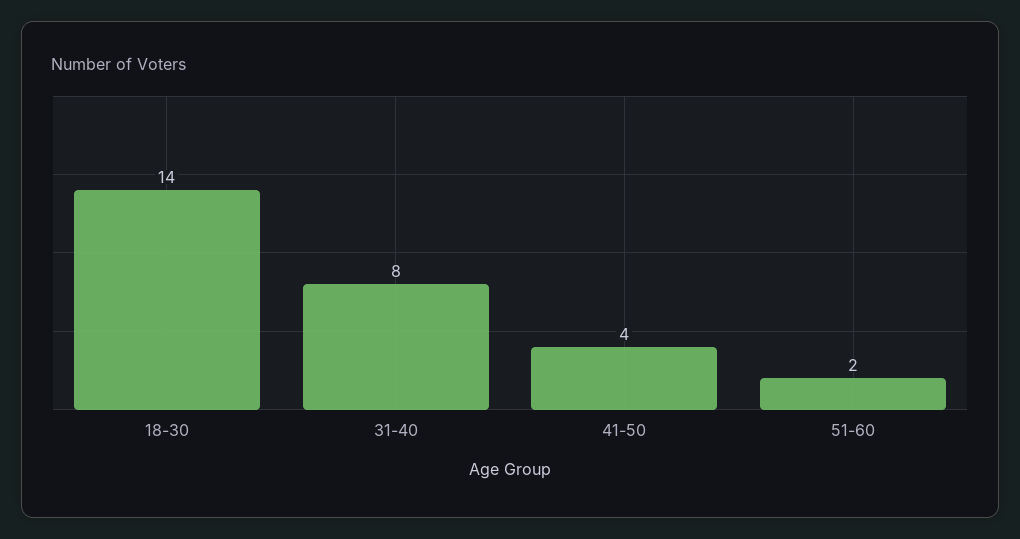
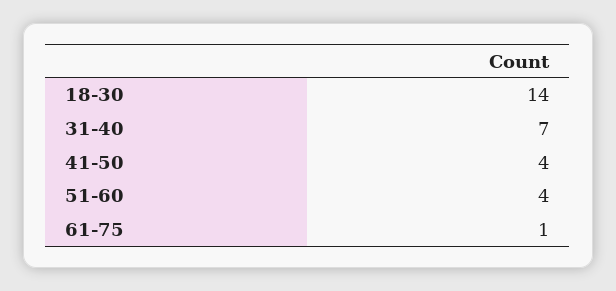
31-40: 8 -> 7
51-60: 2 -> 4
61-75: none -> 1

